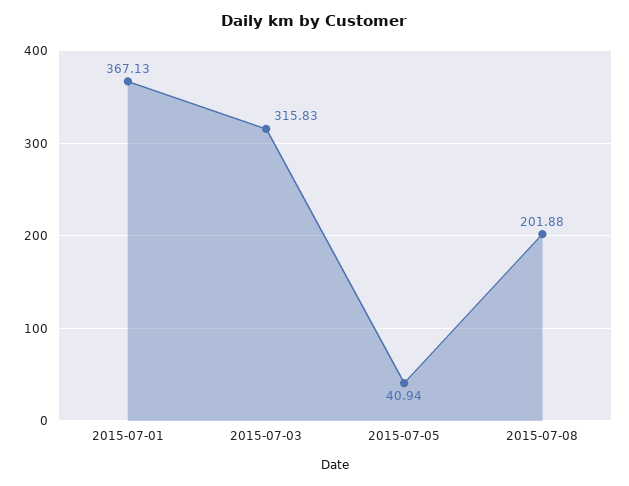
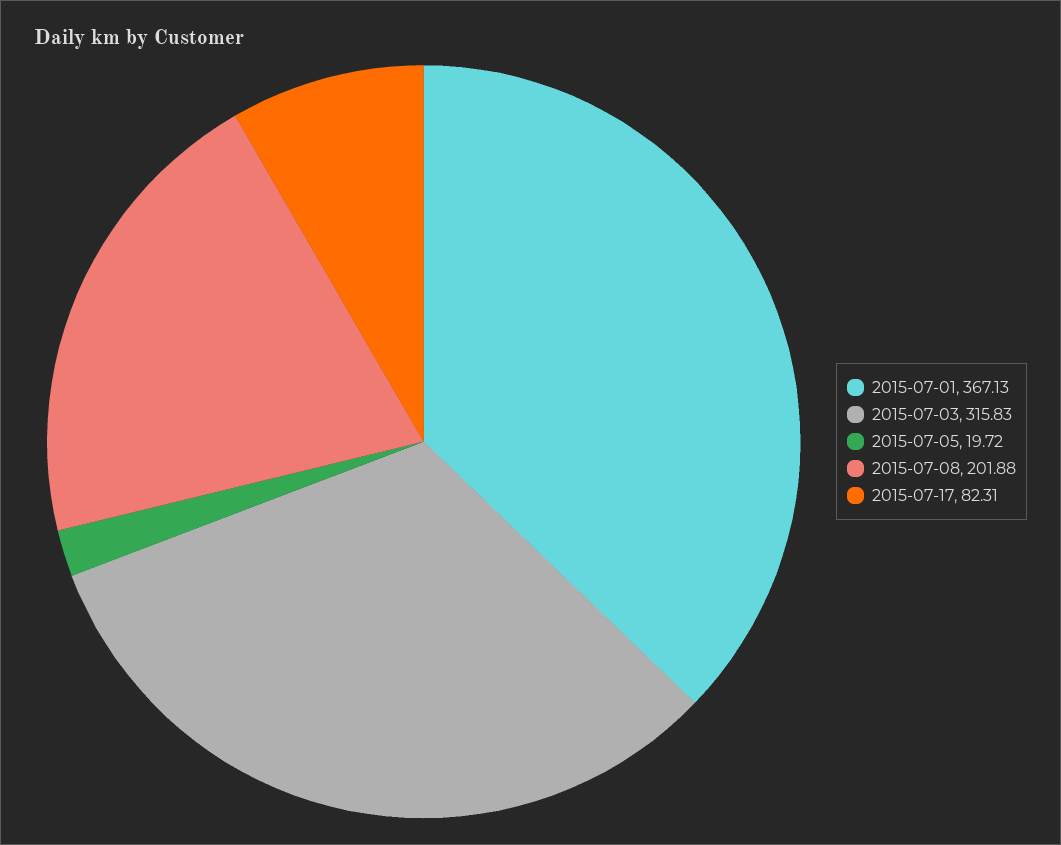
2015-07-05: 40.94 -> 19.72
2015-07-17: none -> 82.31

